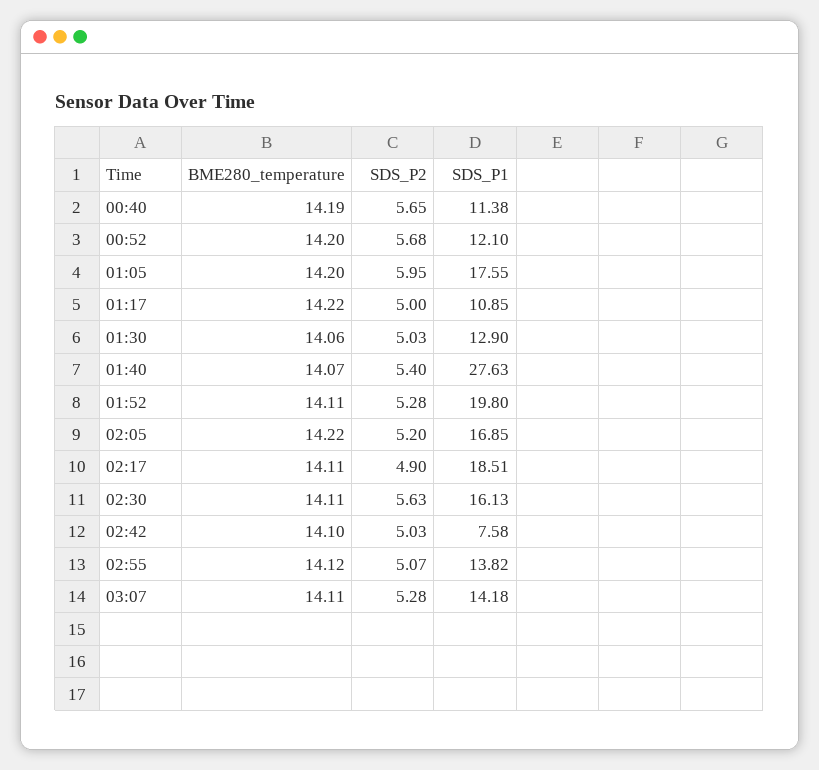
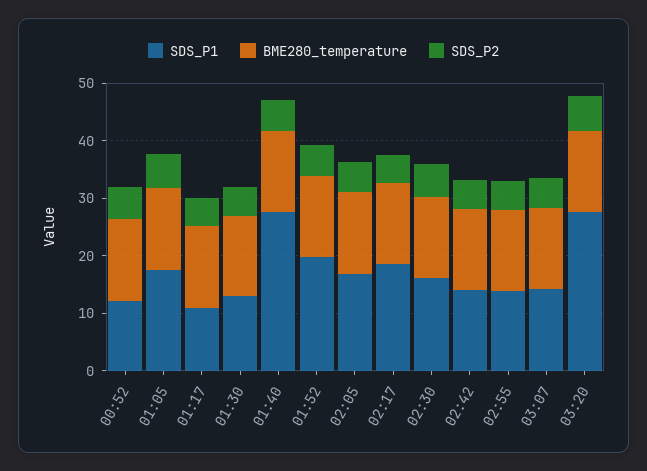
BME280_temperature, 00:40: 14.19 -> none
SDS_P2, 00:40: 5.65 -> none
SDS_P1, 00:40: 11.38 -> none
SDS_P1, 02:42: 7.58 -> 14
SDS_P1, 03:20: none -> 28
BME280_temperature, 03:20: none -> 14
SDS_P2, 03:20: none -> 6

